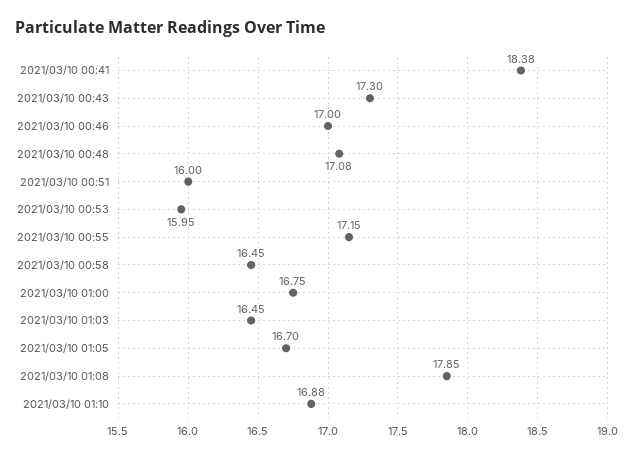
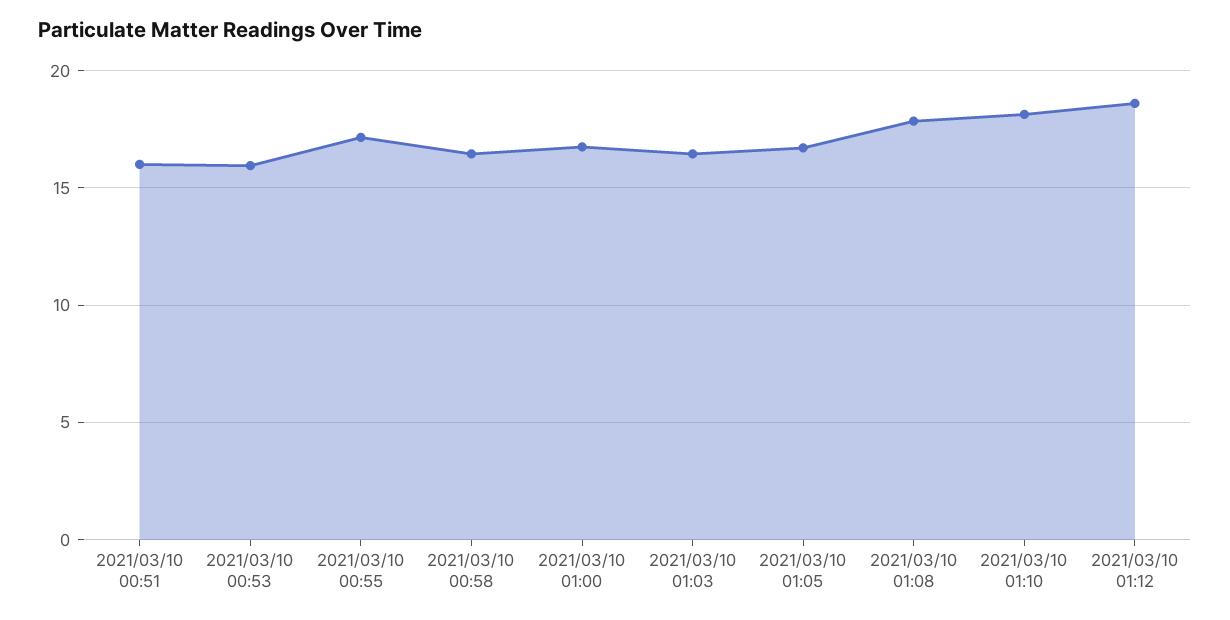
2021/03/10 00:41: 18.38 -> none
2021/03/10 00:43: 17.3 -> none
2021/03/10 00:46: 17 -> none
2021/03/10 00:48: 17.08 -> none
2021/03/10 01:10: 16.88 -> 18
2021/03/10 01:12: none -> 18.5

